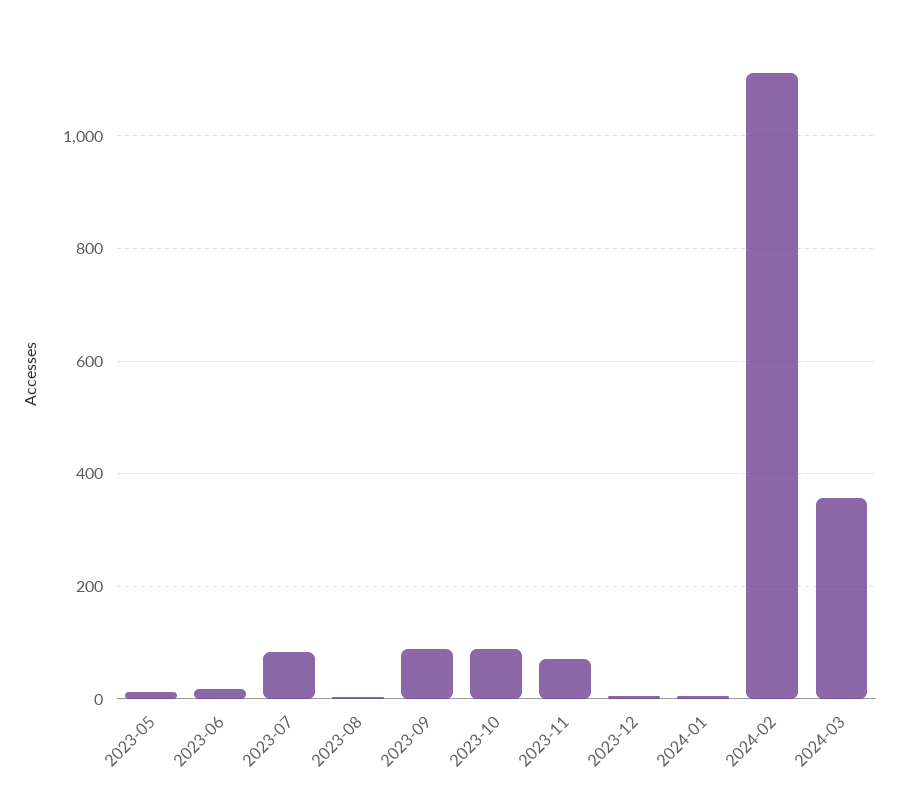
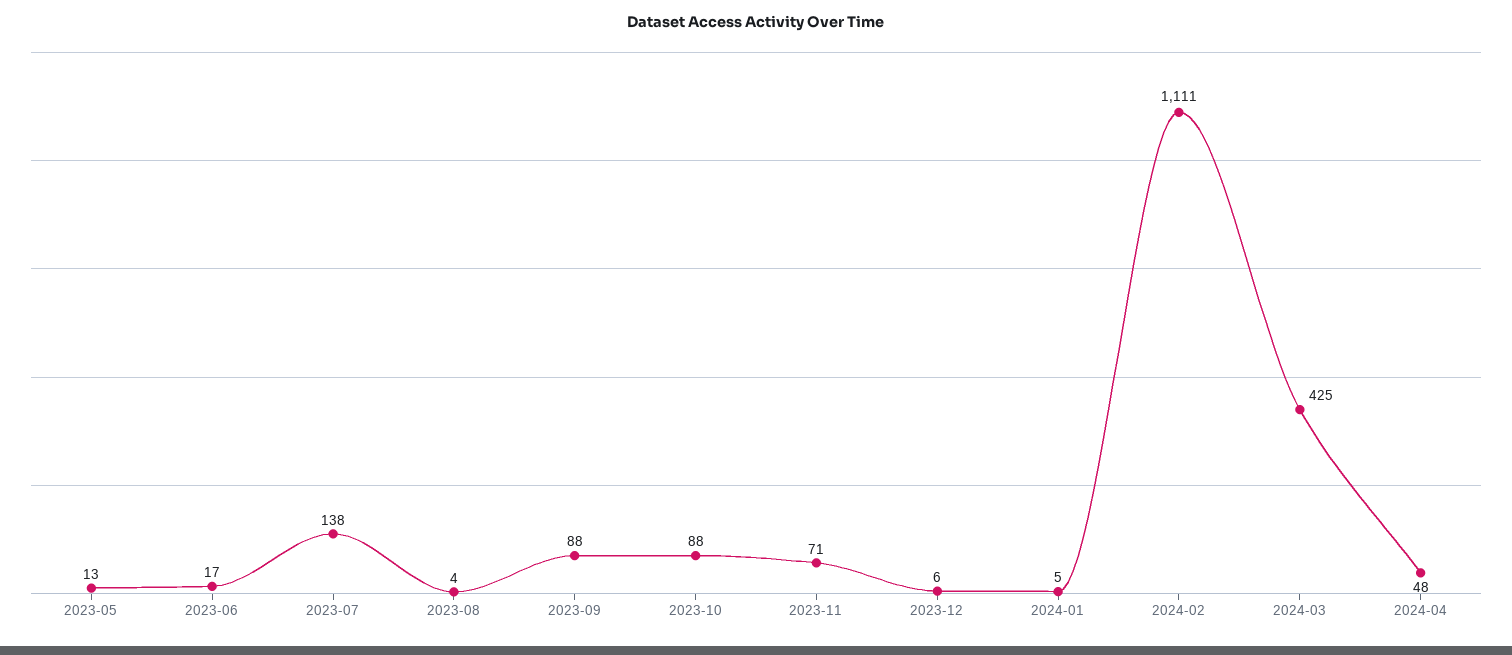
2023-07: 80 -> 138
2024-03: 360 -> 425
2024-04: none -> 48

